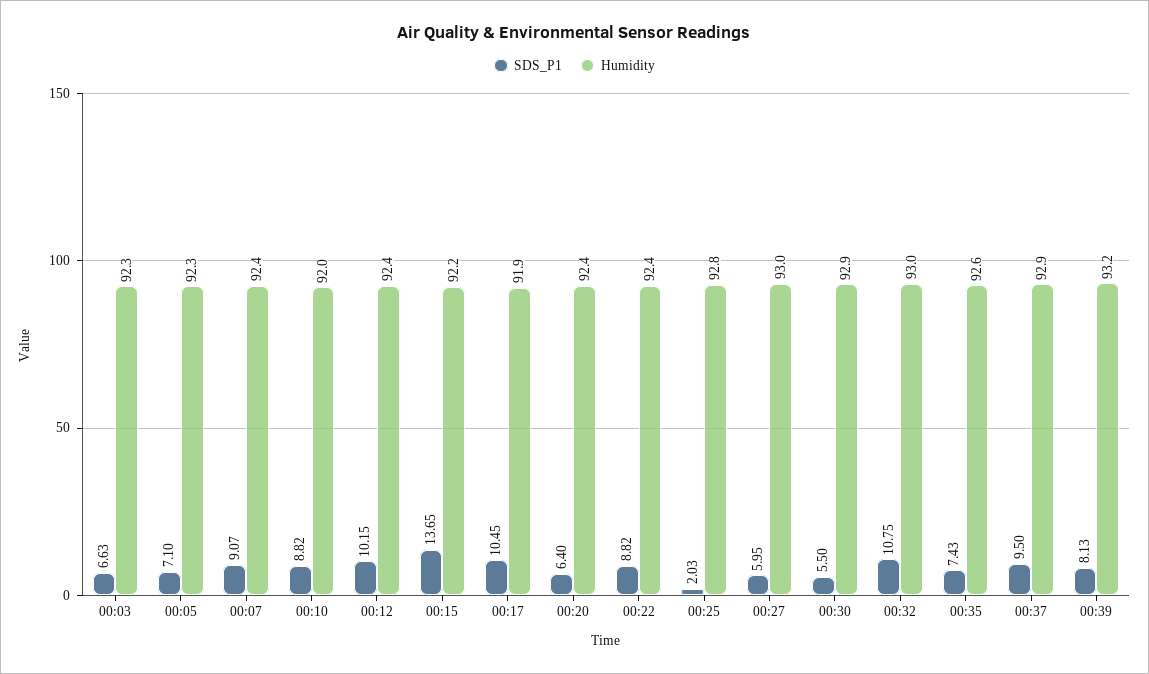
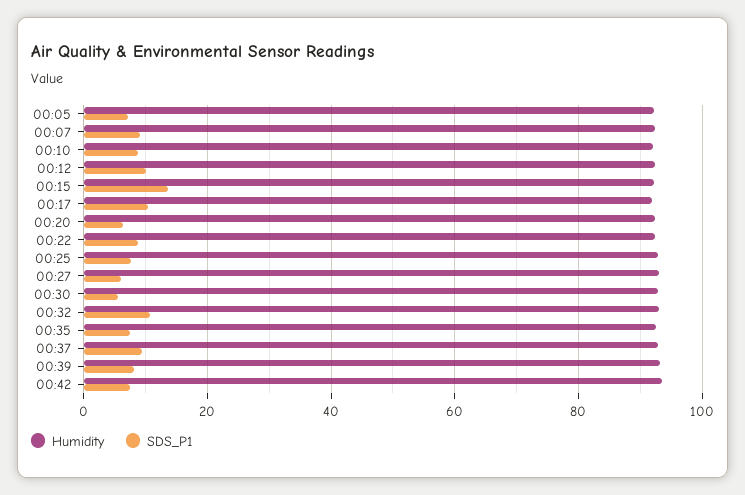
SDS_P1, 00:03: 6.63 -> none
Humidity, 00:03: 92.3 -> none
SDS_P1, 00:25: 2.03 -> 8
Humidity, 00:42: none -> 94
SDS_P1, 00:42: none -> 8

